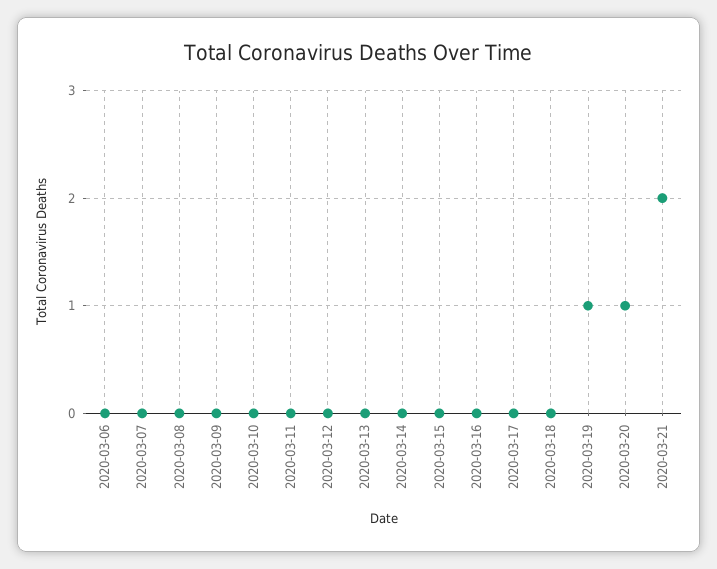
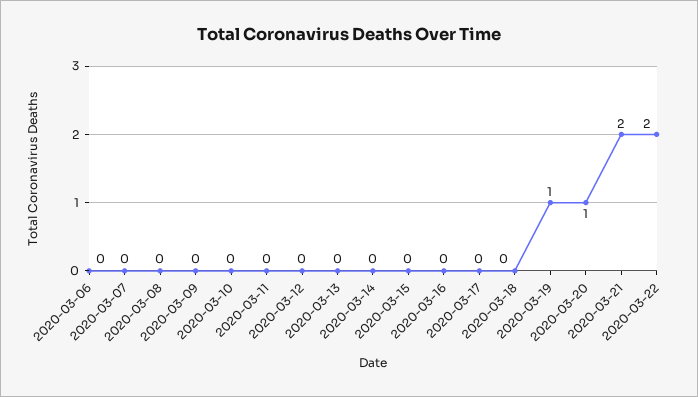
2020-03-22: none -> 2

